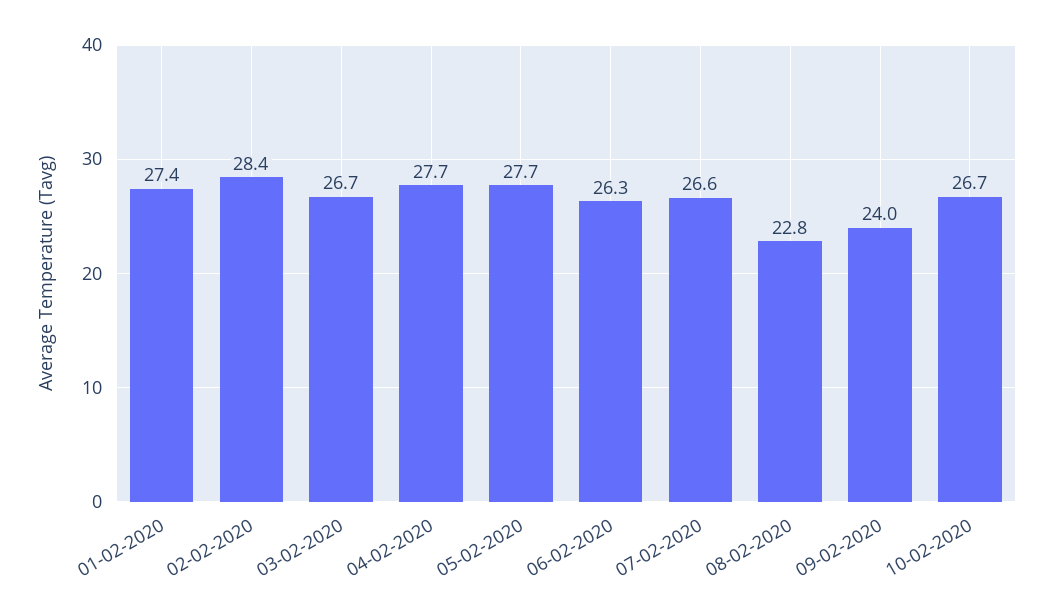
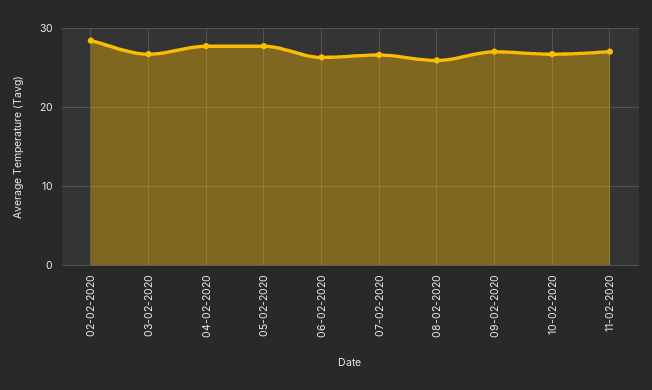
01-02-2020: 27.4 -> none
08-02-2020: 22.8 -> 26
09-02-2020: 24 -> 27
11-02-2020: none -> 27

